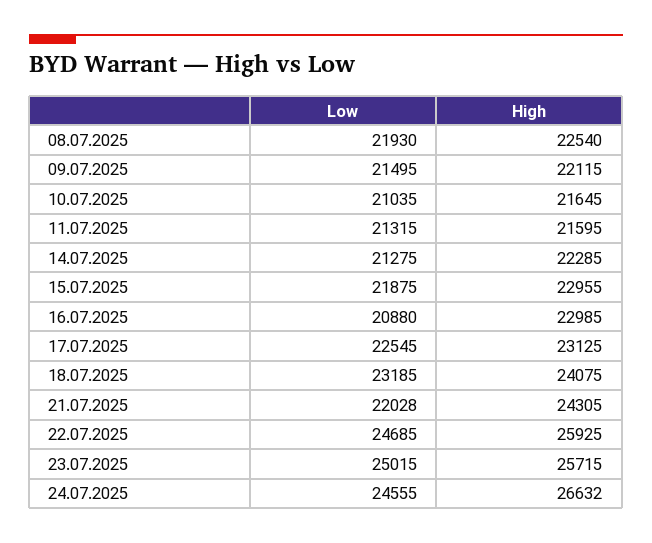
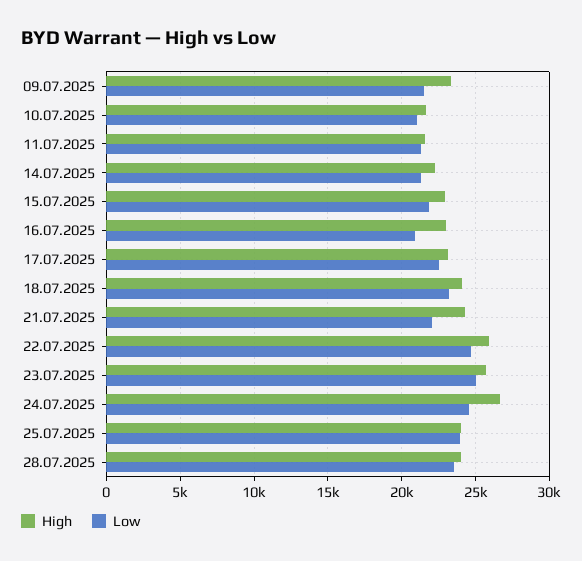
Low, 08.07.2025: 21930 -> none
High, 08.07.2025: 22540 -> none
High, 09.07.2025: 22115 -> 23500
High, 25.07.2025: none -> 24000
Low, 25.07.2025: none -> 24000
High, 28.07.2025: none -> 24000
Low, 28.07.2025: none -> 23500

